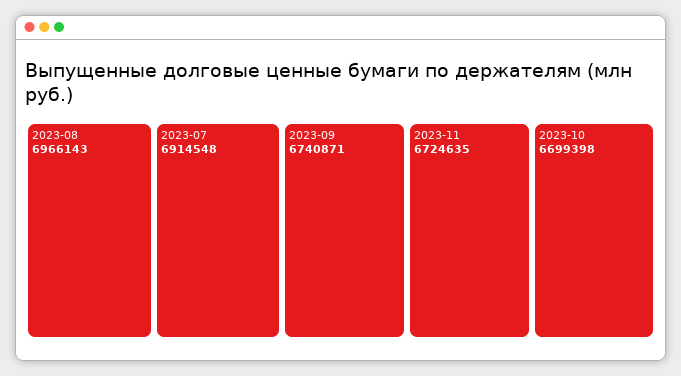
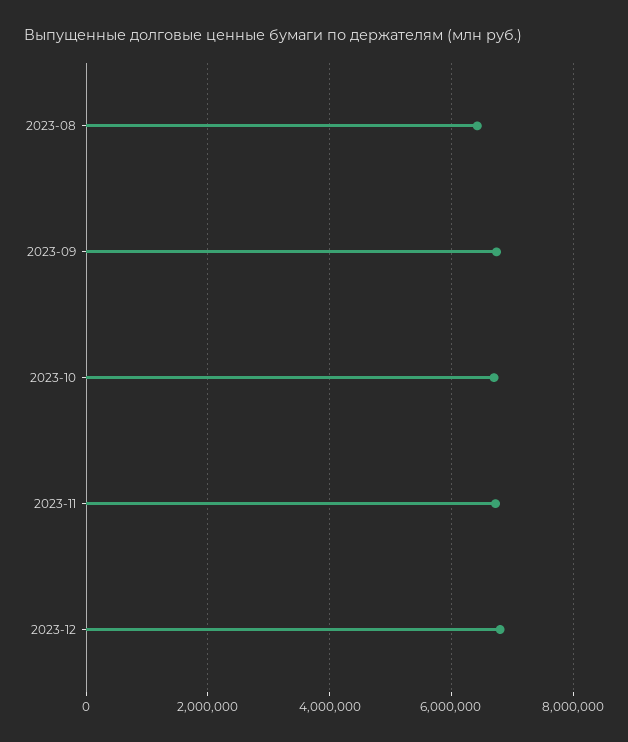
2023-08: 6966143 -> 6400000
2023-07: 6914548 -> none
2023-12: none -> 6800000

